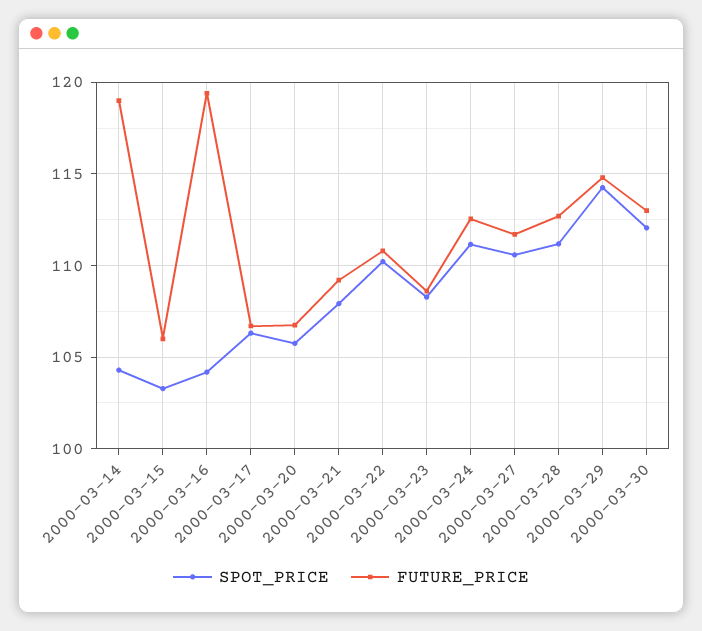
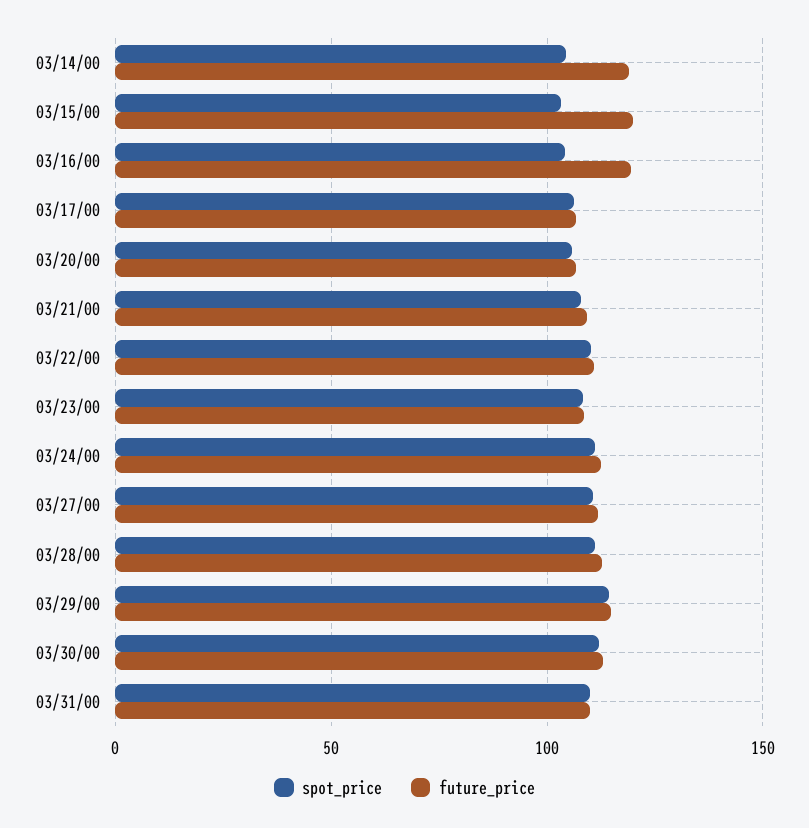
FUTURE_PRICE, 2000-03-15: 106 -> 120
SPOT_PRICE, 03/31/00: none -> 110
FUTURE_PRICE, 03/31/00: none -> 110

